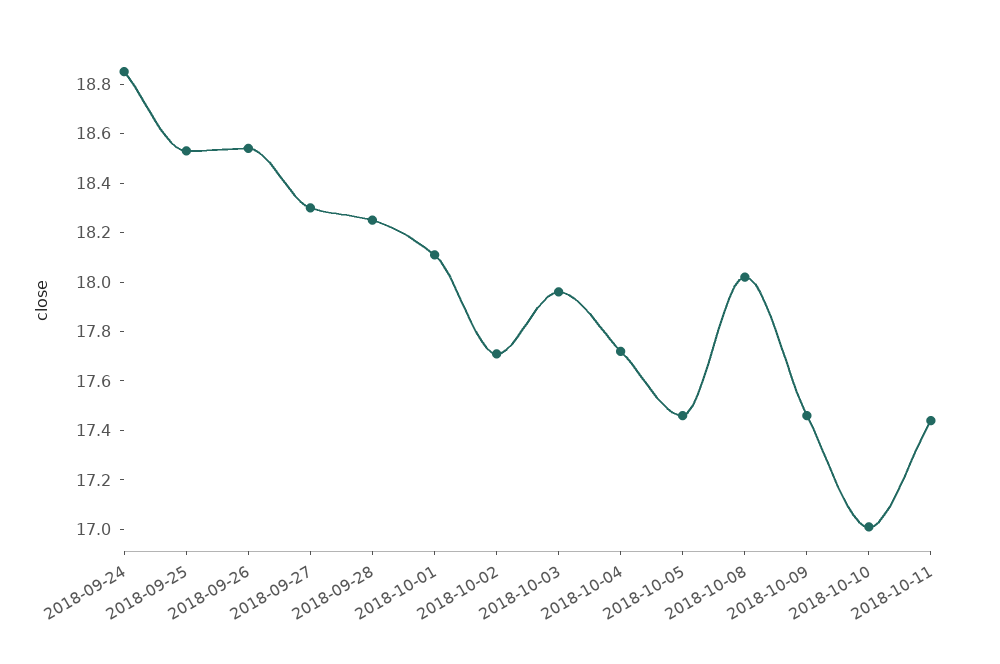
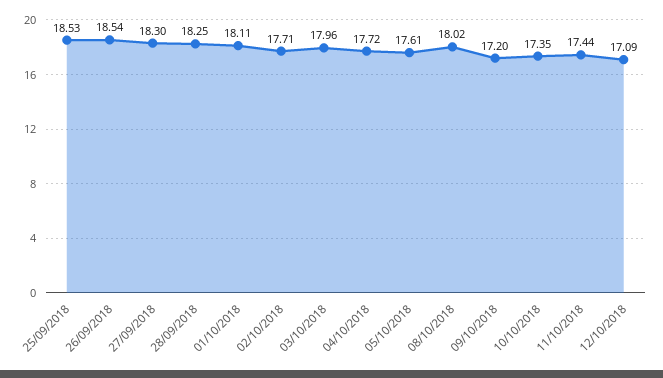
2018-09-24: 18.85 -> none
2018-10-05: 17.45 -> 17.61
2018-10-09: 17.45 -> 17.2
2018-10-10: 17 -> 17.35
12/10/2018: none -> 17.09

